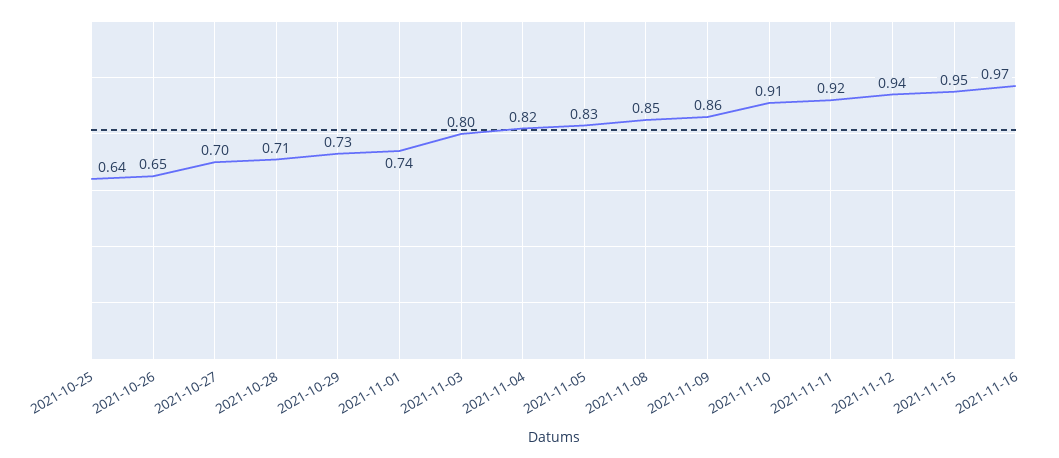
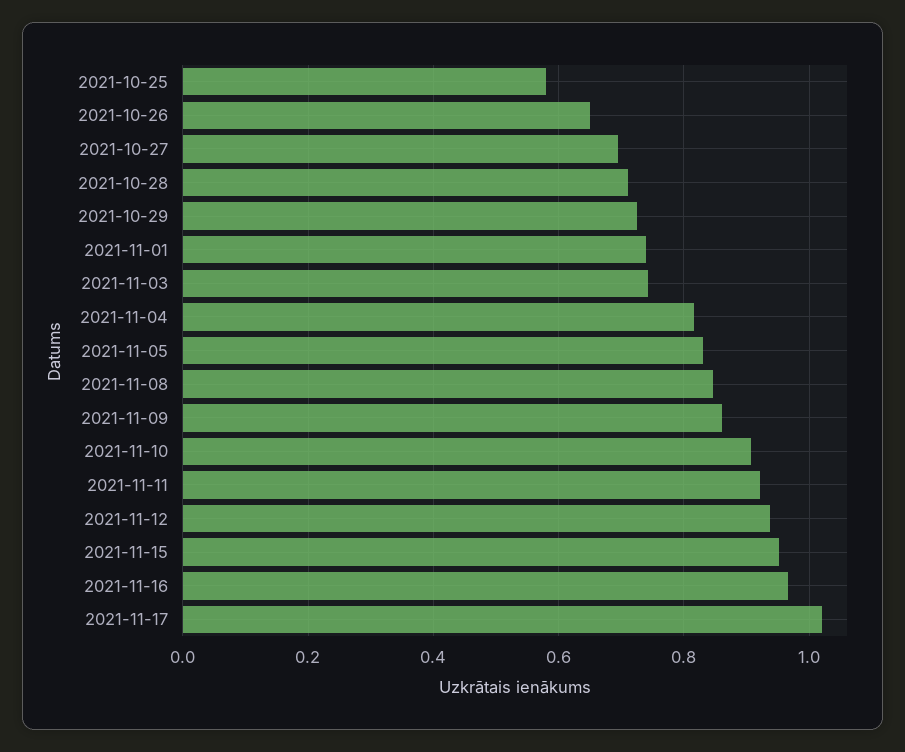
2021-10-25: 0.64 -> 0.58
2021-11-03: 0.8 -> 0.74
2021-11-17: none -> 1.02

